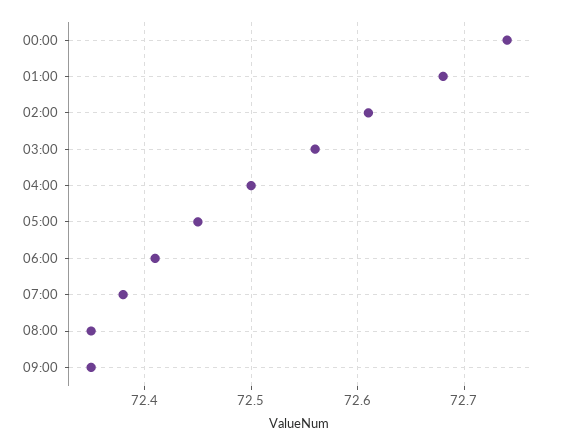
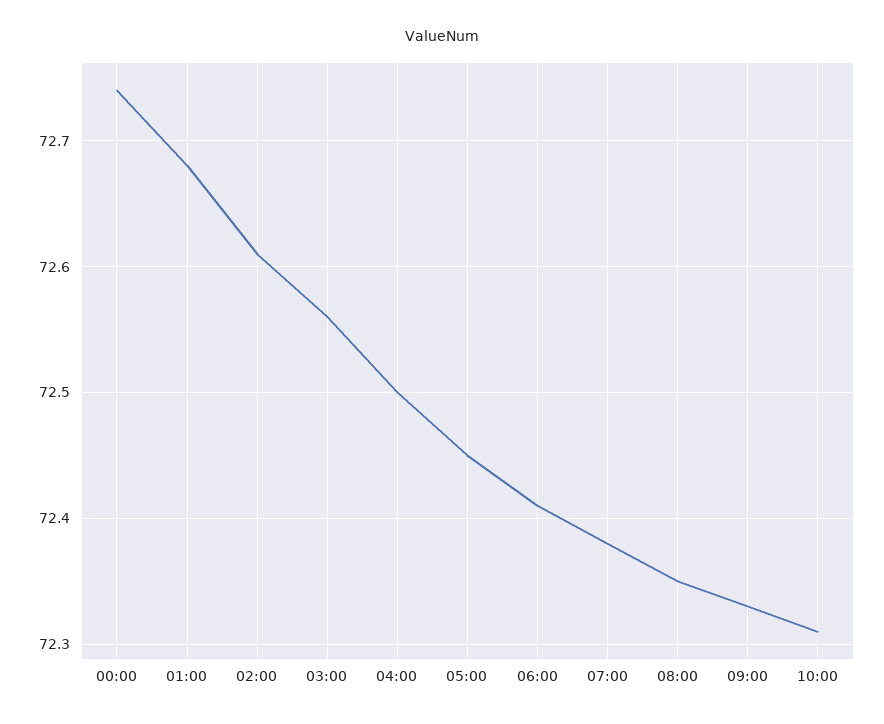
09:00: 72.35 -> 72.33
10:00: none -> 72.31

